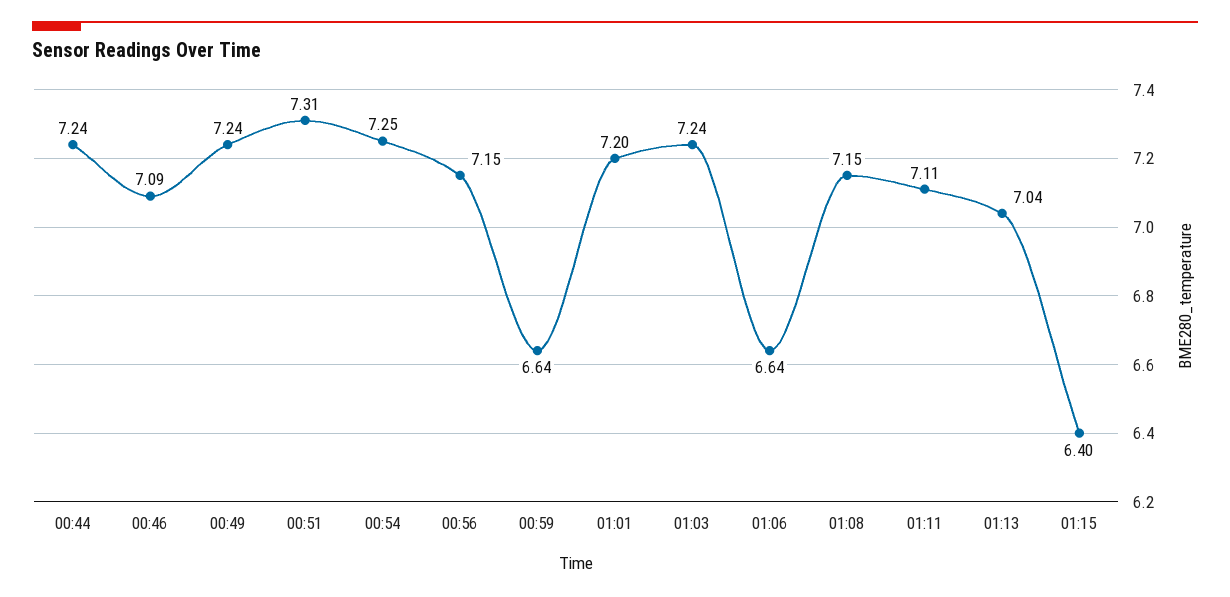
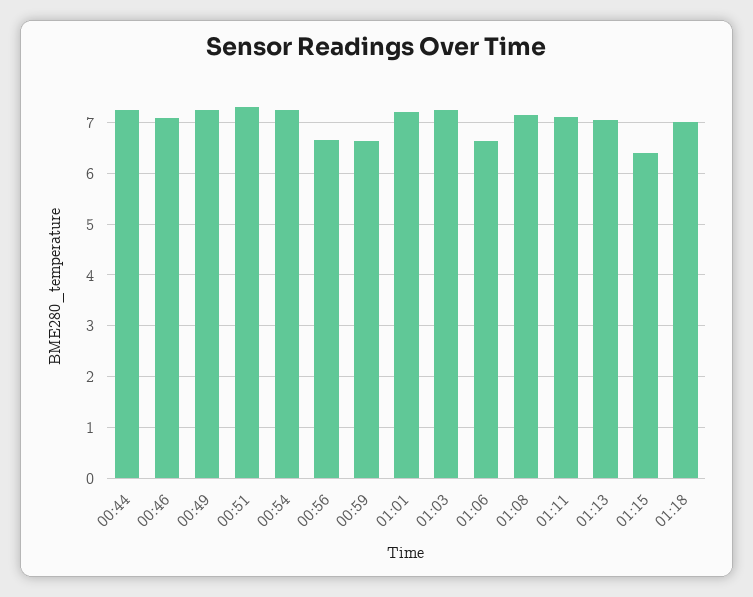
00:56: 7.15 -> 6.6
01:18: none -> 7

